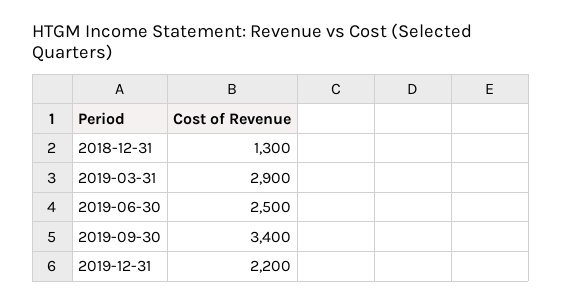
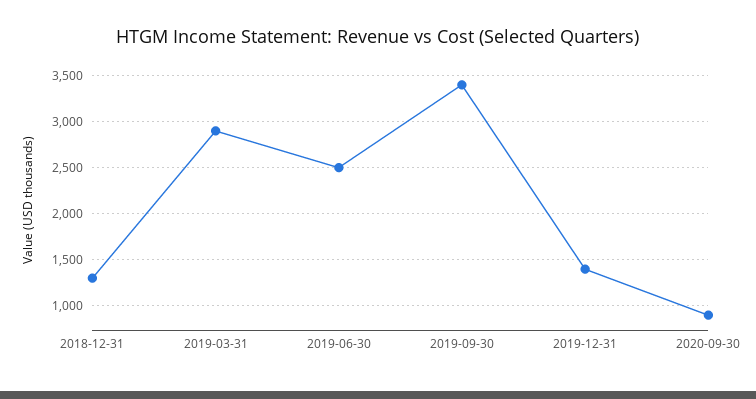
2019-12-31: 2200 -> 1400
2020-09-30: none -> 900

